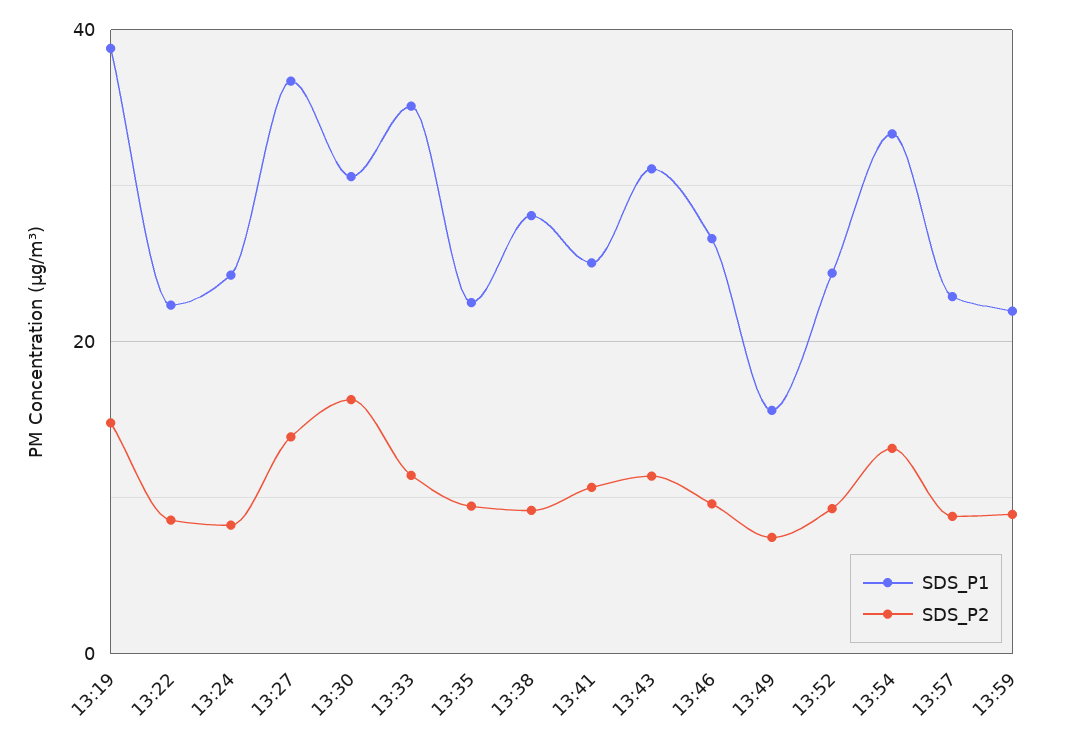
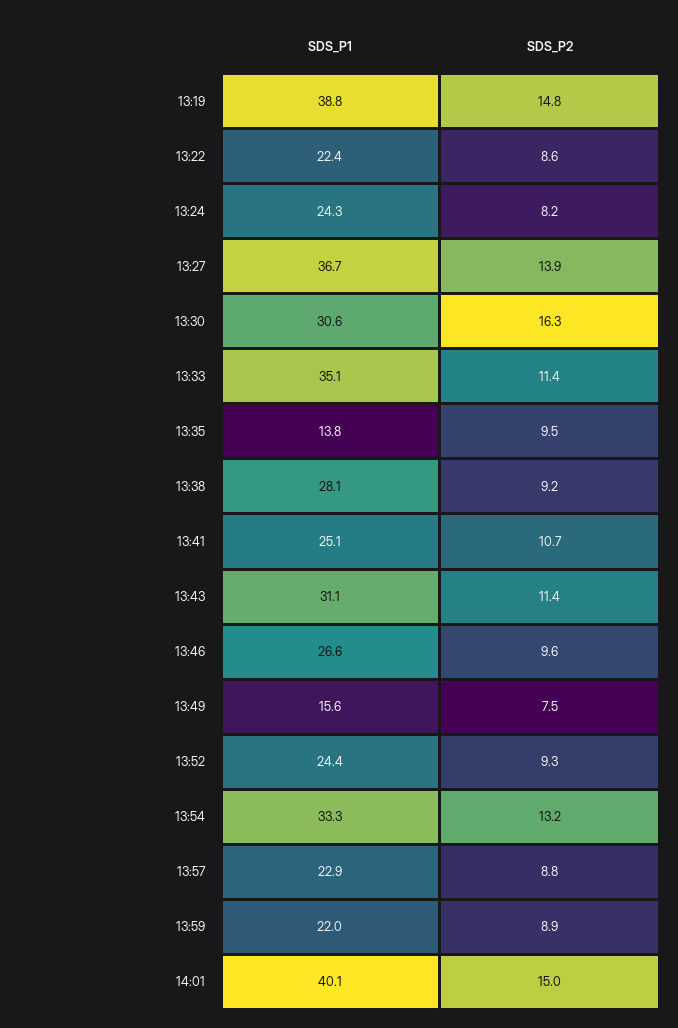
SDS_P1, 13:35: 22 -> 13.8
SDS_P1, 14:01: none -> 40.1
SDS_P2, 14:01: none -> 15

